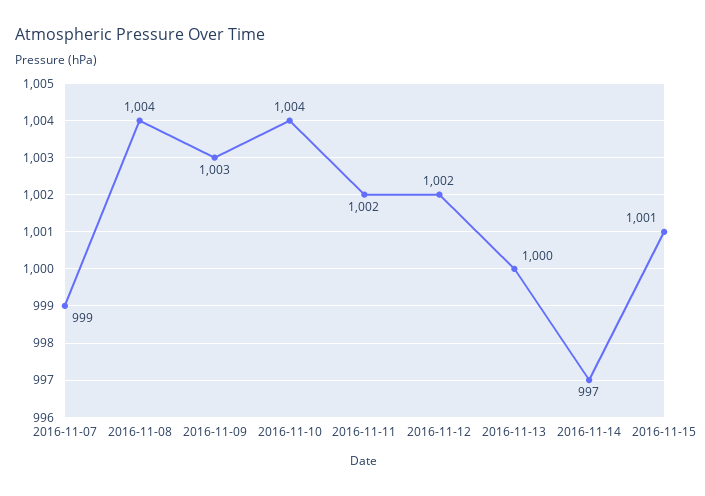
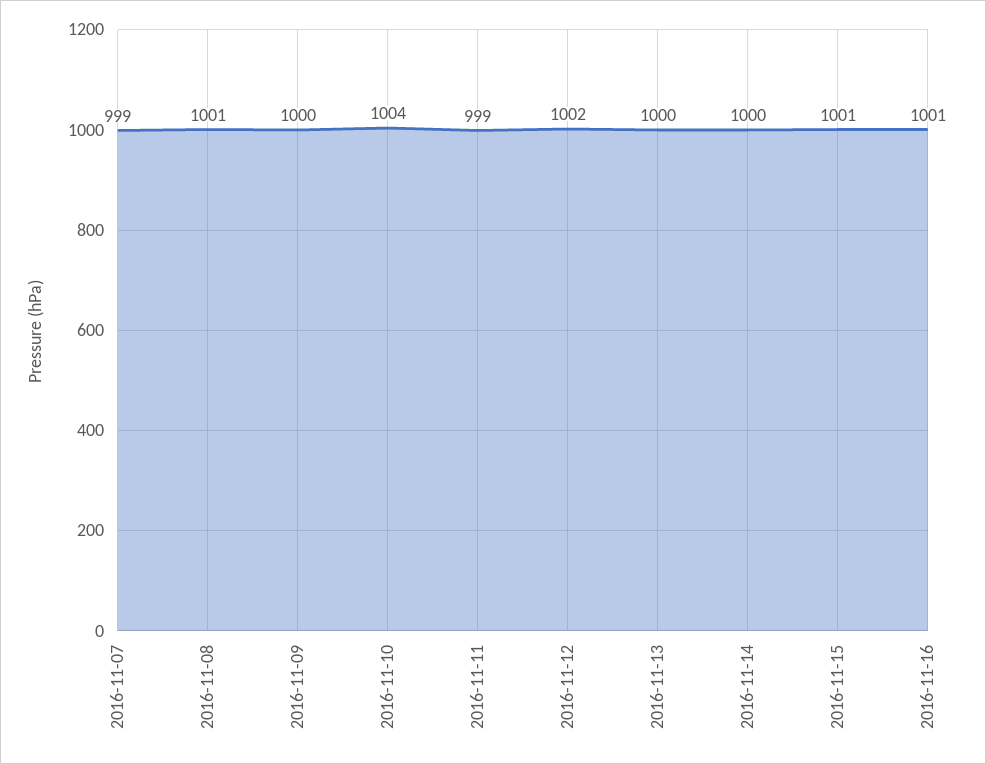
2016-11-08: 1004 -> 1001
2016-11-09: 1003 -> 1000
2016-11-11: 1002 -> 999
2016-11-14: 997 -> 1000
2016-11-16: none -> 1001

